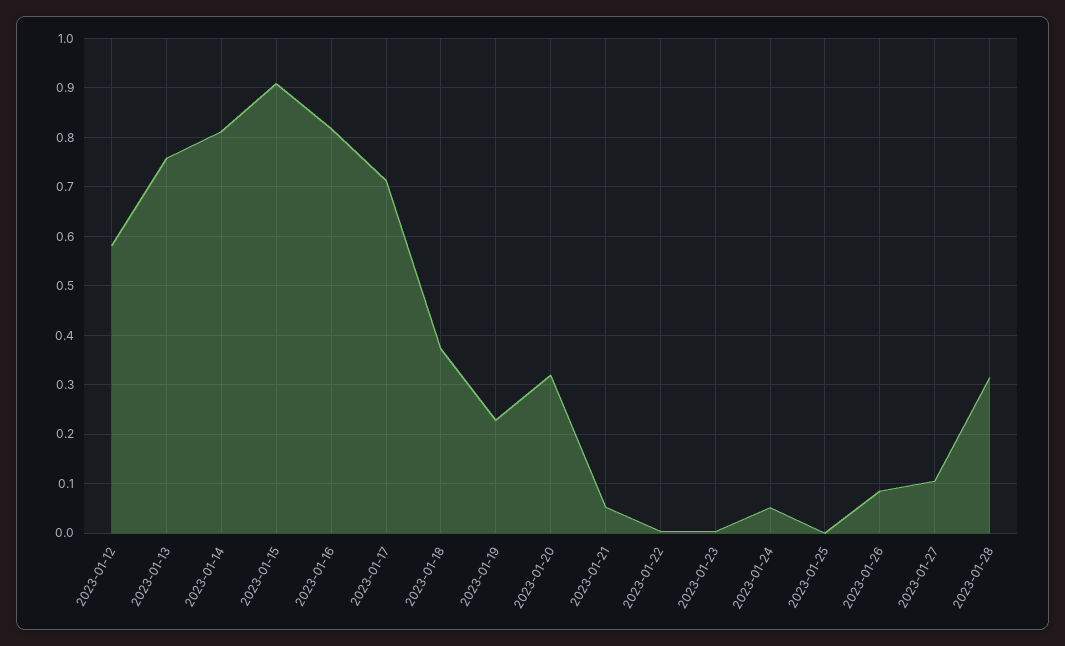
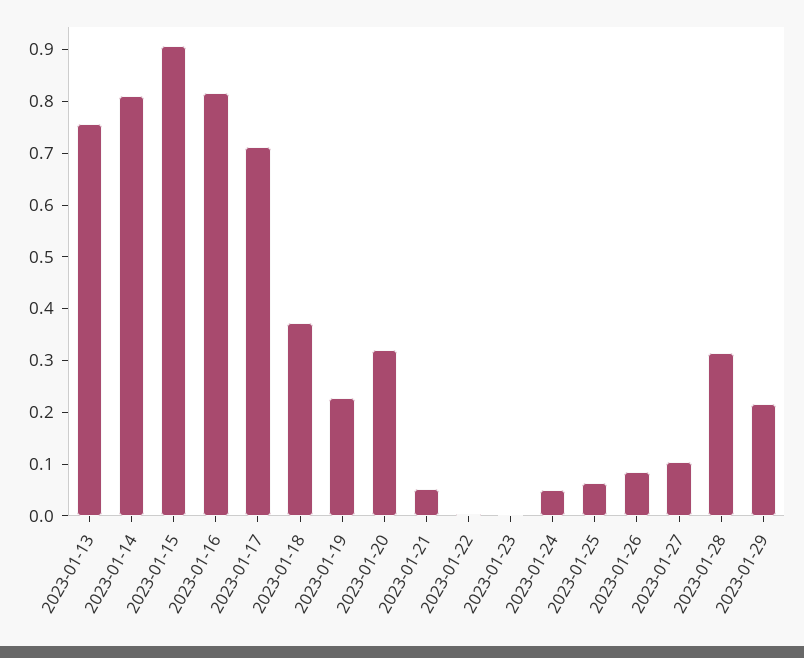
2023-01-12: 0.58 -> none
2023-01-25: 0 -> 0.06
2023-01-29: none -> 0.22

